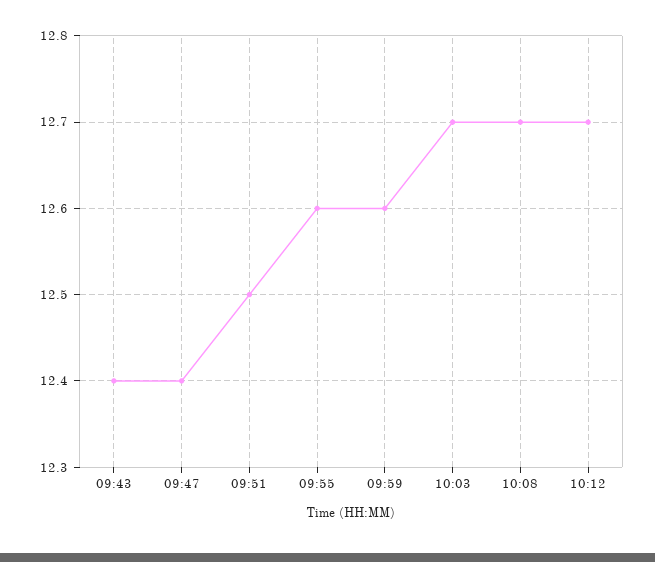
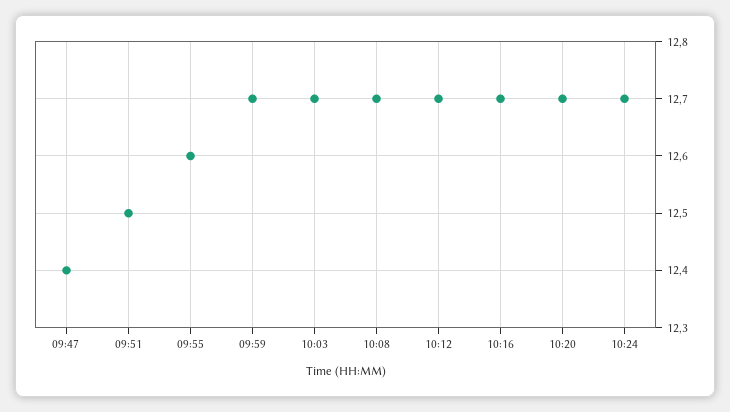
09:43: 12.4 -> none
09:59: 12.6 -> 12.7
10:16: none -> 12.7
10:20: none -> 12.7
10:24: none -> 12.7

